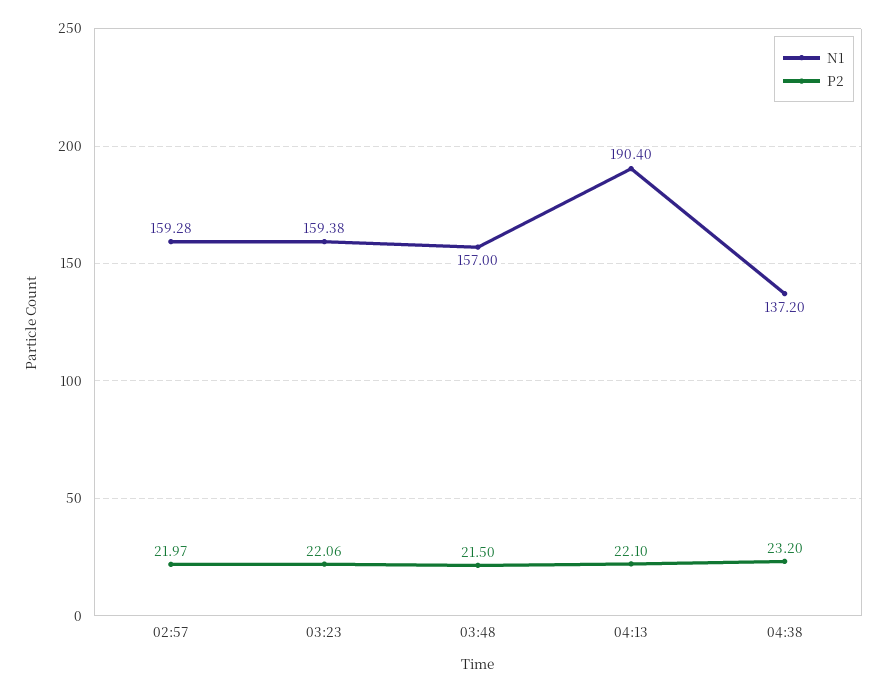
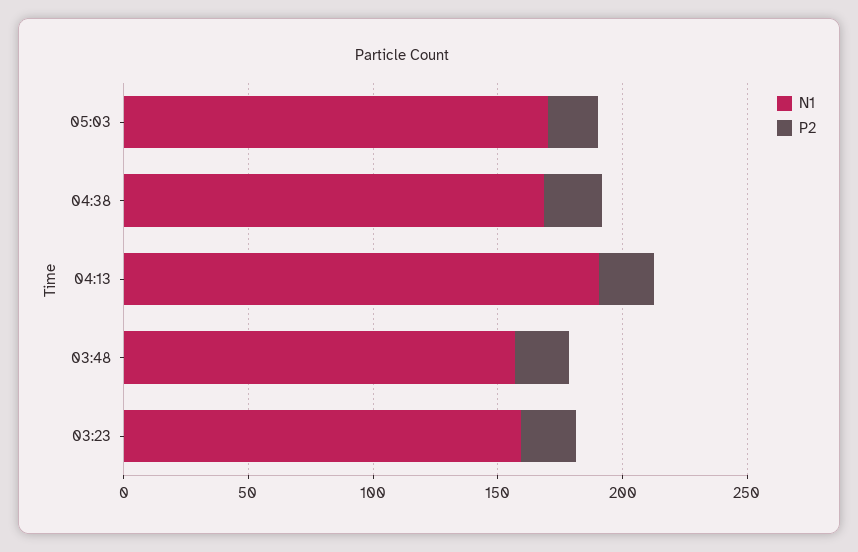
N1, 02:57: 159.28 -> none
P2, 02:57: 21.97 -> none
N1, 04:38: 137.2 -> 170
N1, 05:03: none -> 170
P2, 05:03: none -> 20

